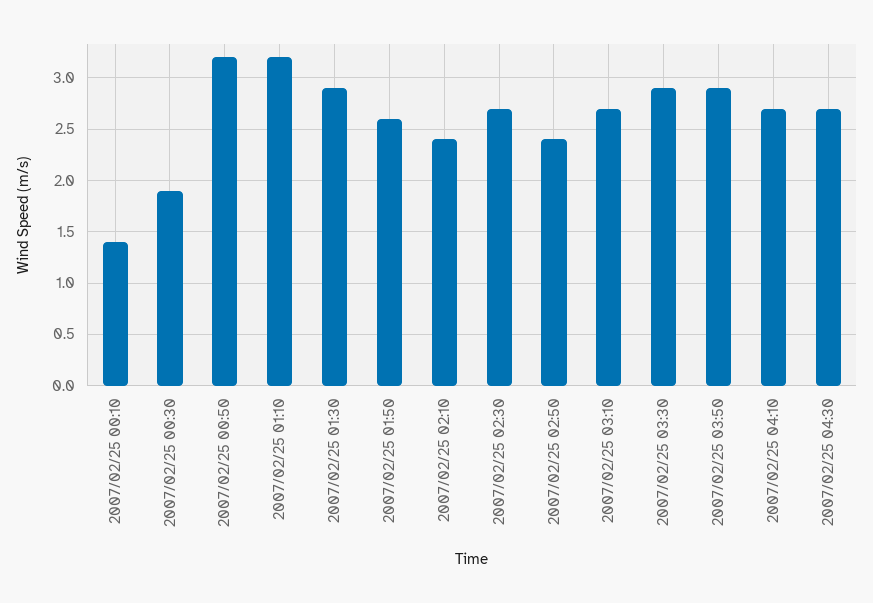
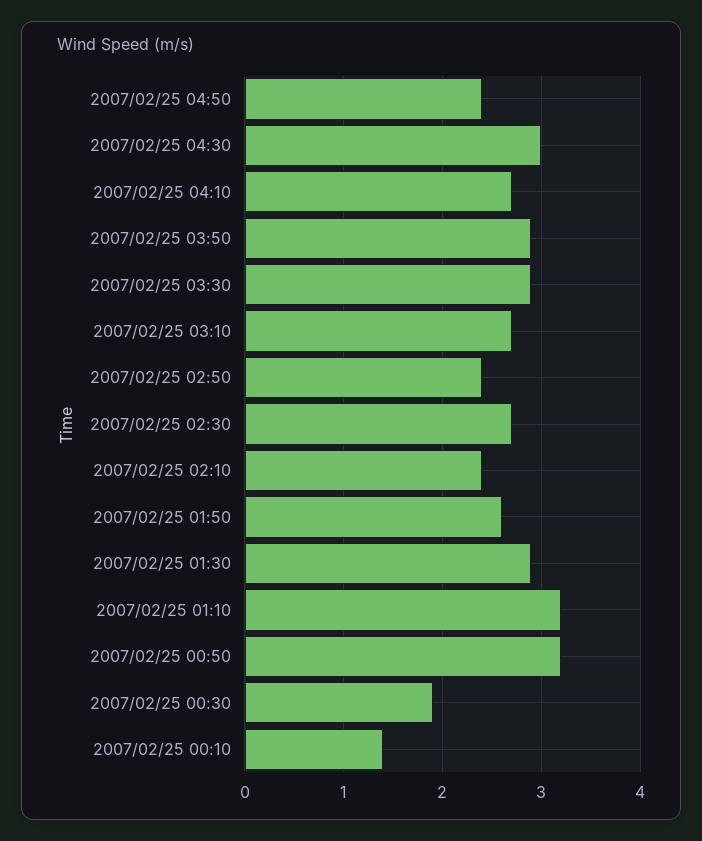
2007/02/25 04:30: 2.7 -> 3
2007/02/25 04:50: none -> 2.4

